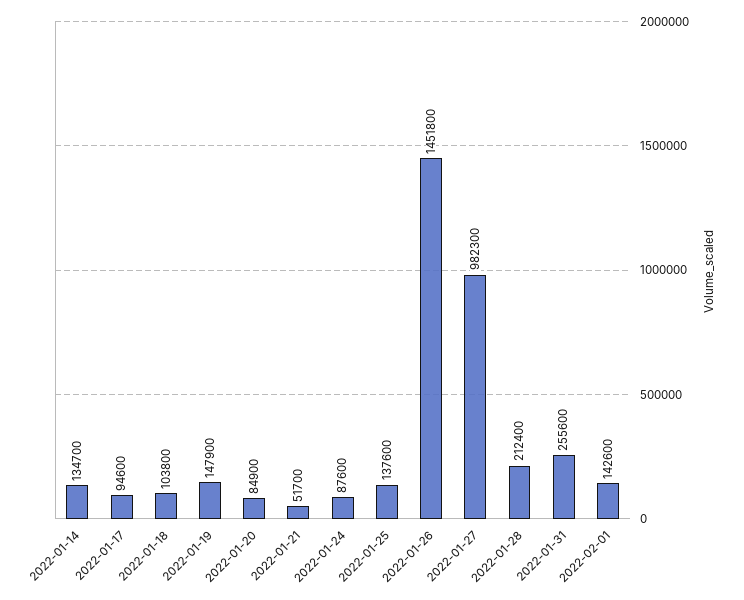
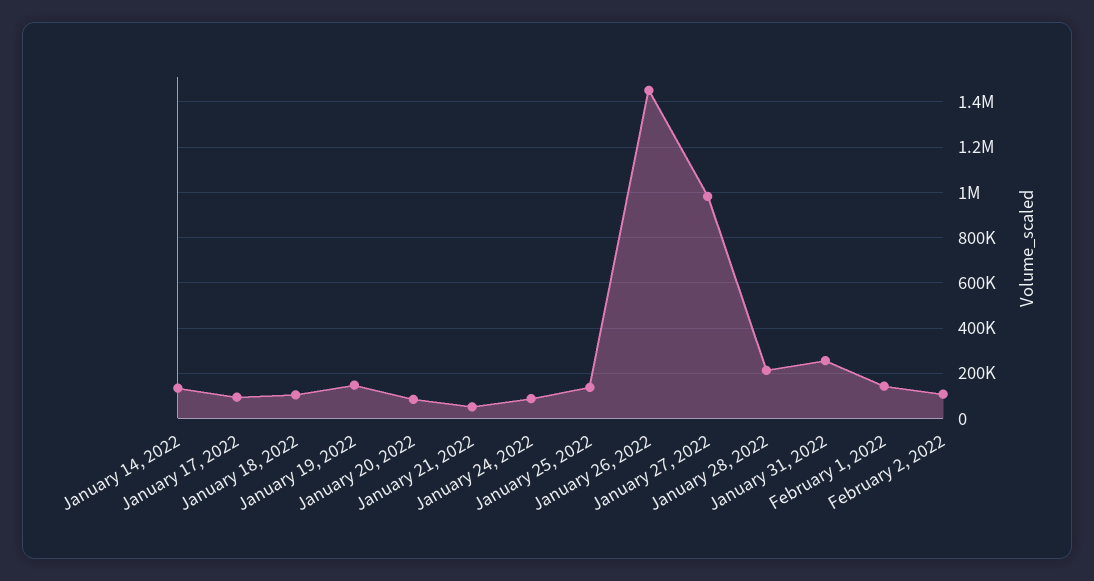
February 2, 2022: none -> 100000

